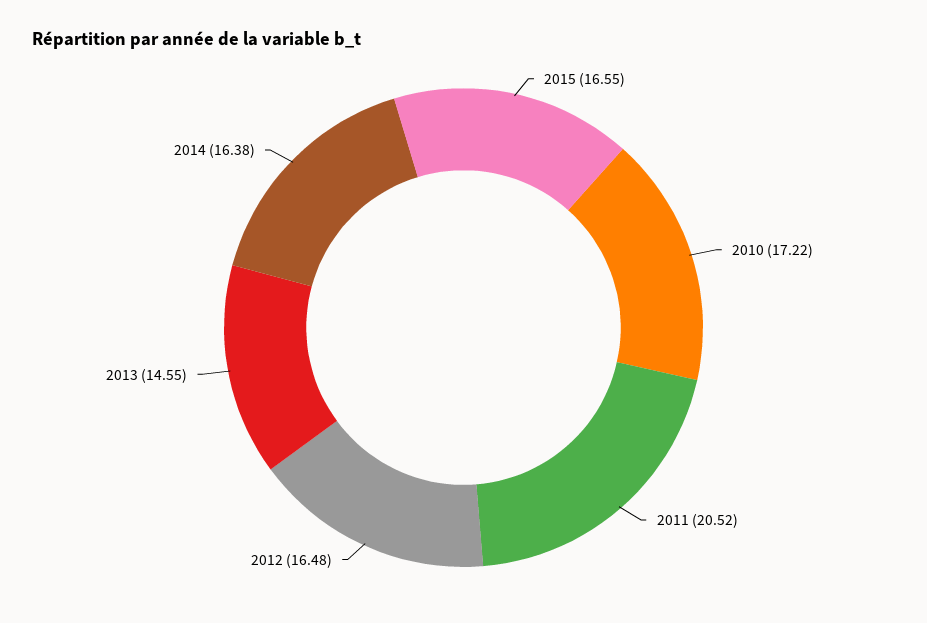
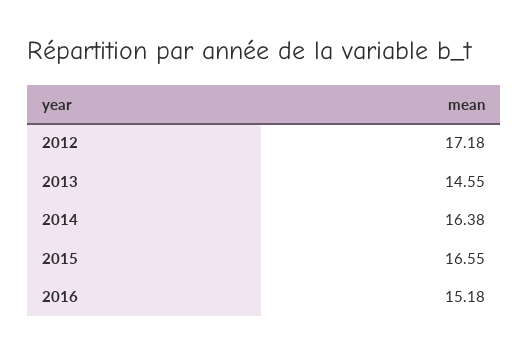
2010: 17.22 -> none
2011: 20.52 -> none
2012: 16.48 -> 17.18
2016: none -> 15.18

